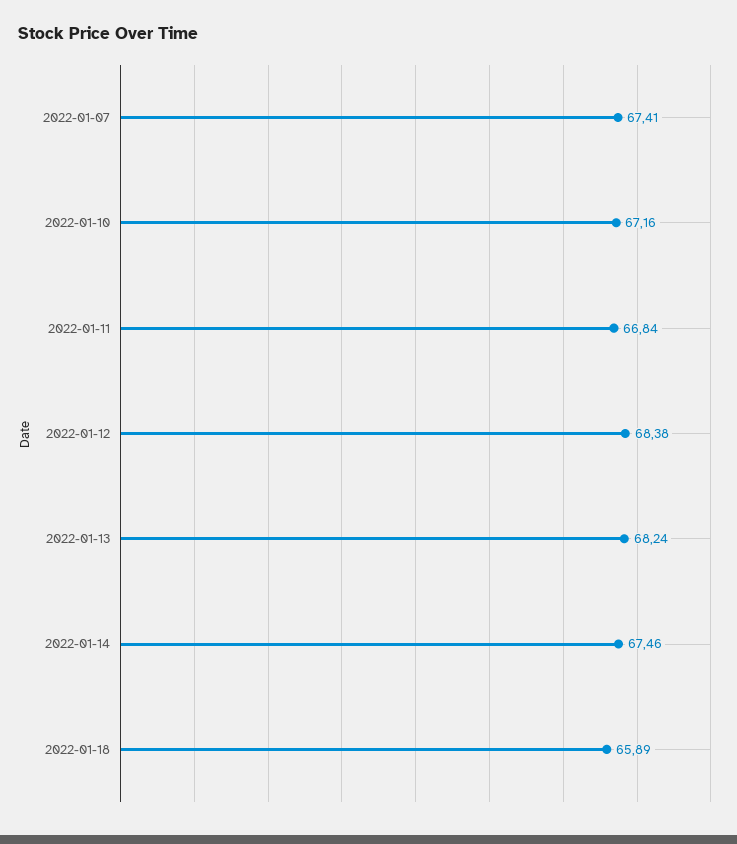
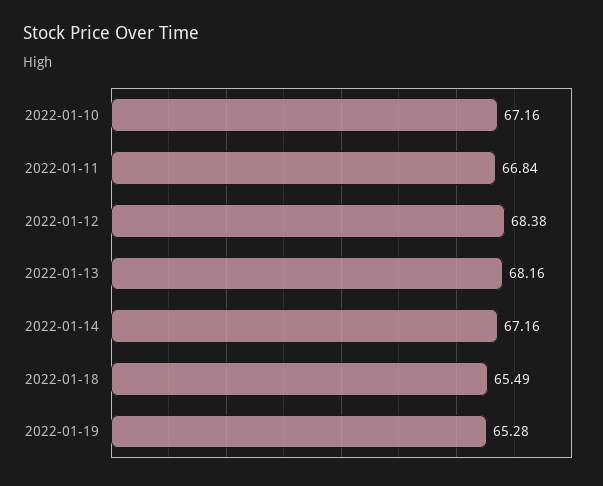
2022-01-07: 67.41 -> none
2022-01-13: 68.24 -> 68.16
2022-01-14: 67.46 -> 67.16
2022-01-18: 65.89 -> 65.49
2022-01-19: none -> 65.28

